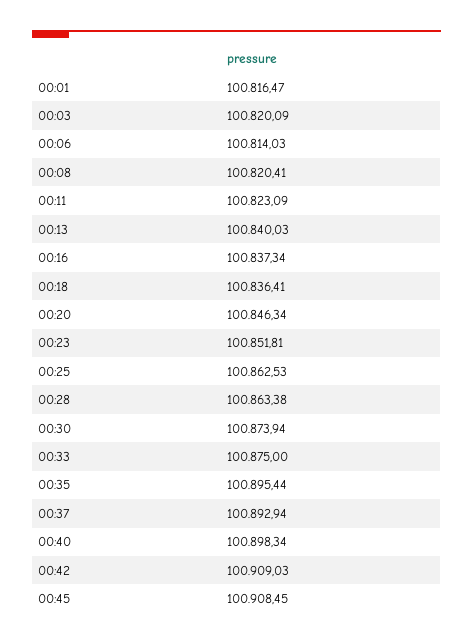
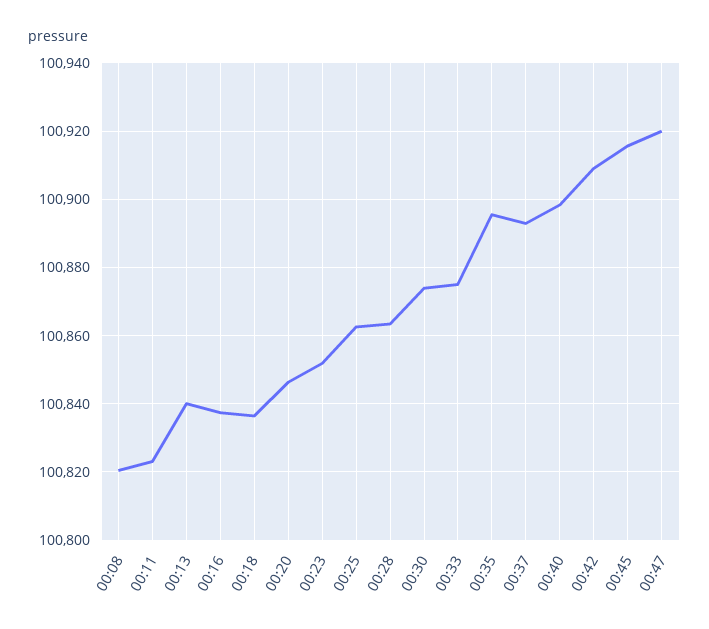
00:01: 100816.47 -> none
00:03: 100820.09 -> none
00:06: 100814.03 -> none
00:45: 100908.45 -> 100916
00:47: none -> 100920

